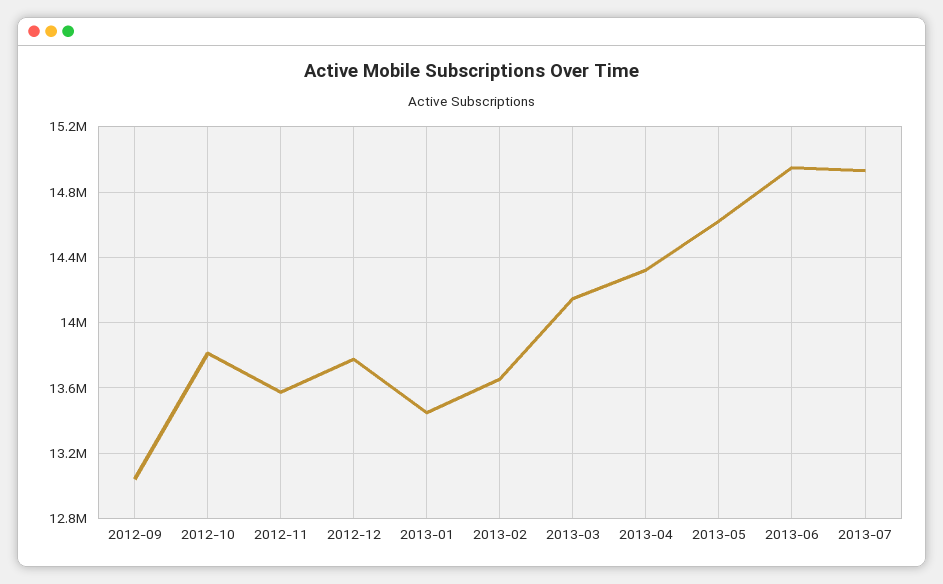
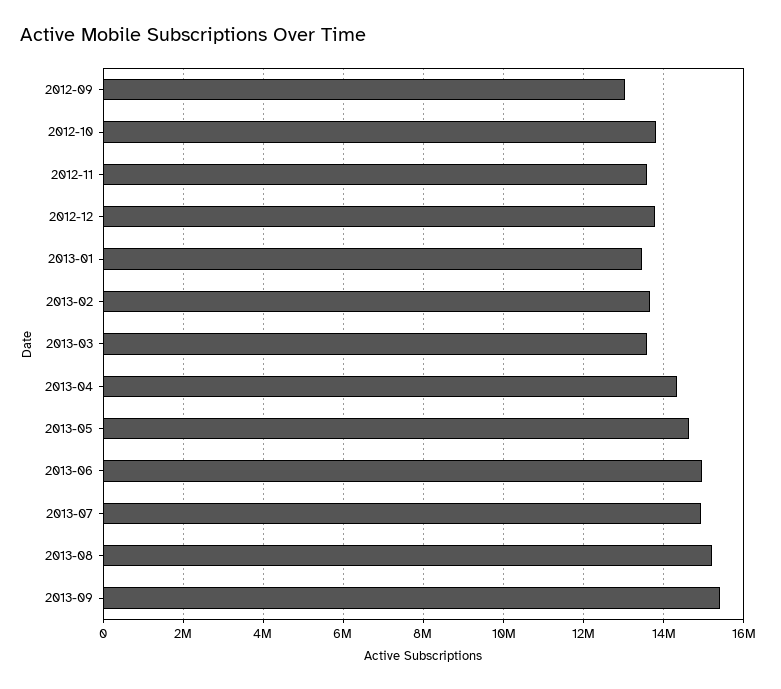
2013-03: 14150000 -> 13600000
2013-08: none -> 15200000
2013-09: none -> 15400000

